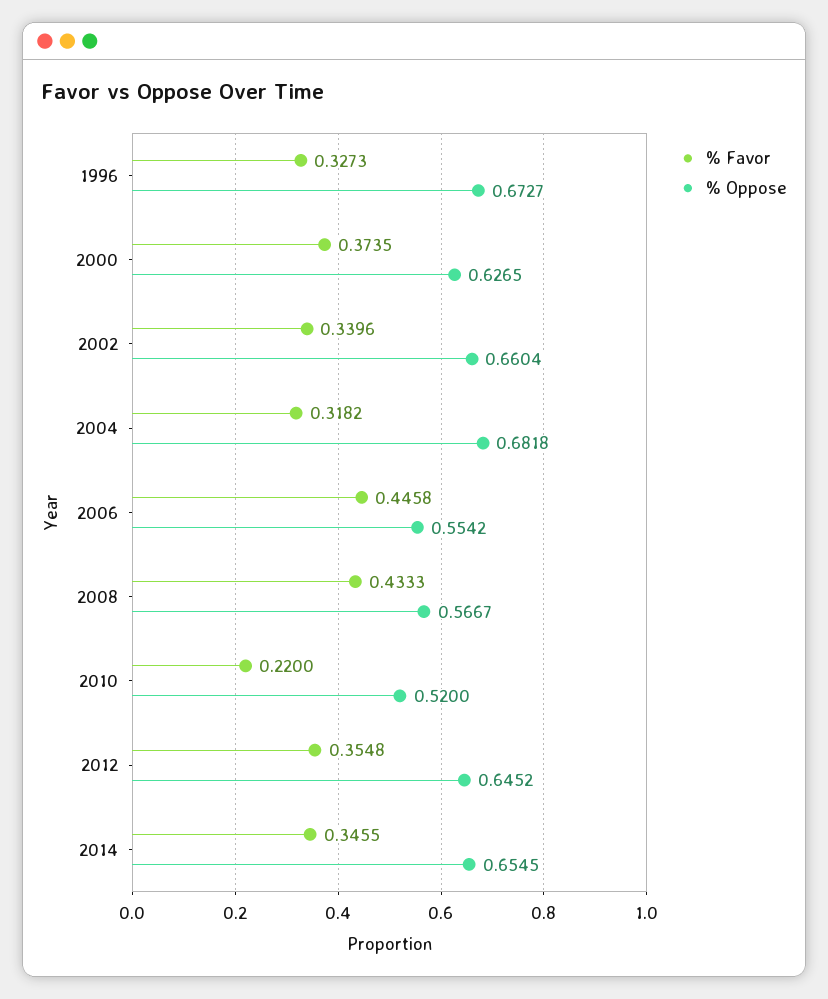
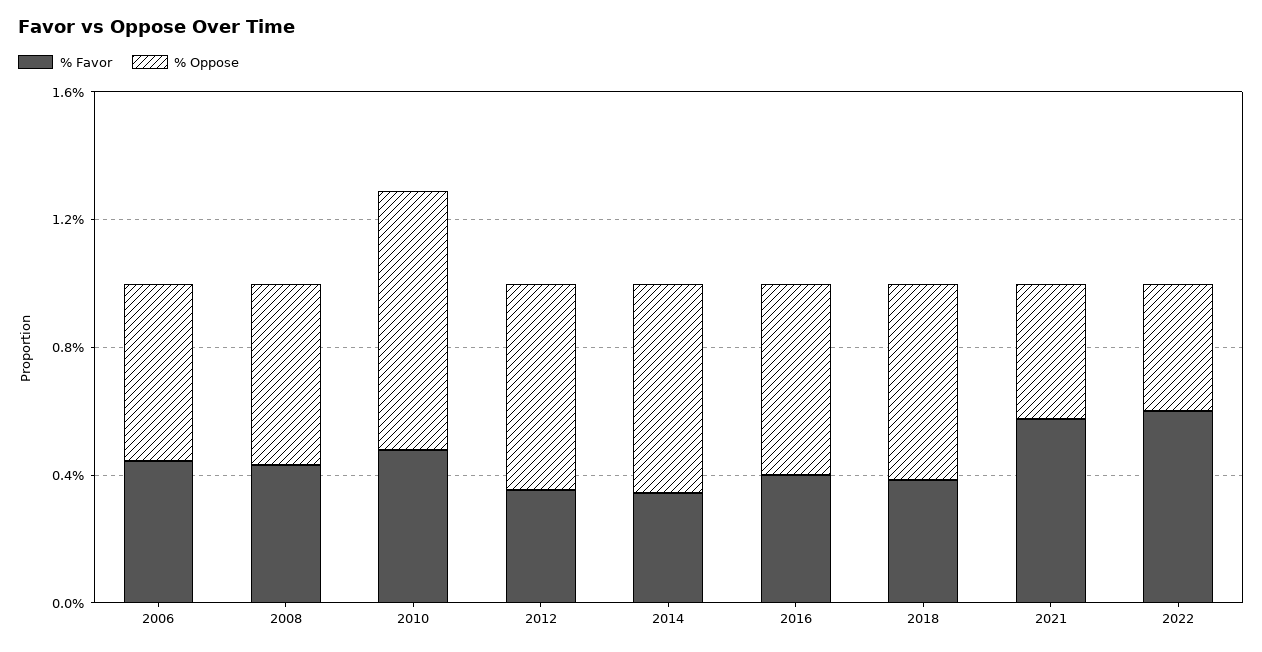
% Favor, 1996: 0.3273 -> none
% Oppose, 1996: 0.6727 -> none
% Favor, 2000: 0.3735 -> none
% Oppose, 2000: 0.6265 -> none
% Favor, 2002: 0.3396 -> none
% Oppose, 2002: 0.6604 -> none
% Favor, 2004: 0.3182 -> none
% Oppose, 2004: 0.6818 -> none
% Favor, 2010: 0.22 -> 0.5
% Oppose, 2010: 0.52 -> 0.8
% Favor, 2016: none -> 0.4
% Oppose, 2016: none -> 0.6
% Favor, 2018: none -> 0.4
% Oppose, 2018: none -> 0.6
% Favor, 2021: none -> 0.6
% Oppose, 2021: none -> 0.4
% Favor, 2022: none -> 0.6
% Oppose, 2022: none -> 0.4

